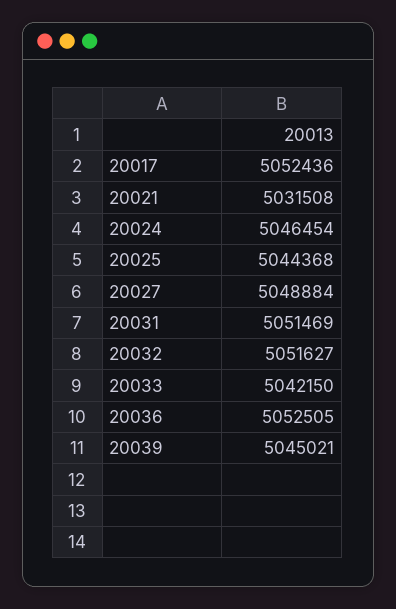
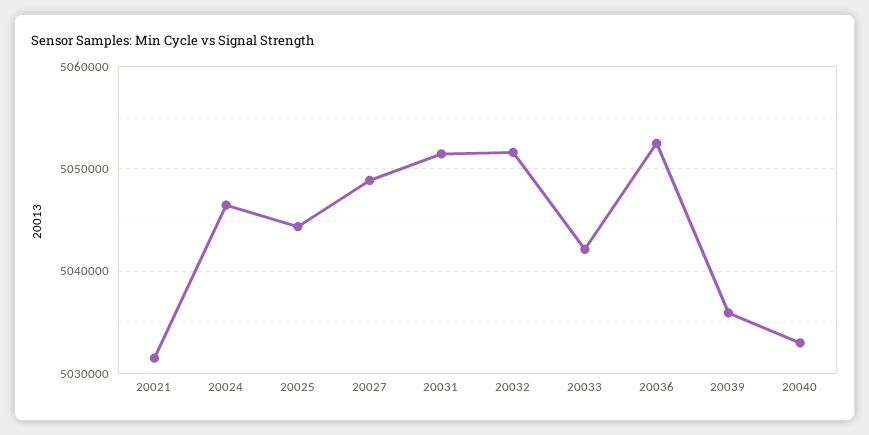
20017: 5052436 -> none
20039: 5045021 -> 5036000
20040: none -> 5033000

